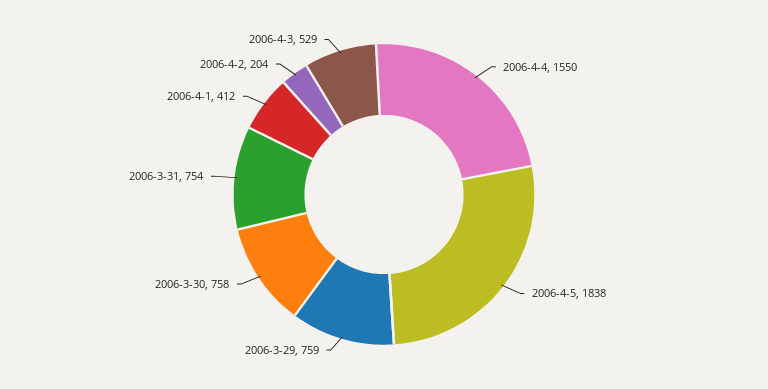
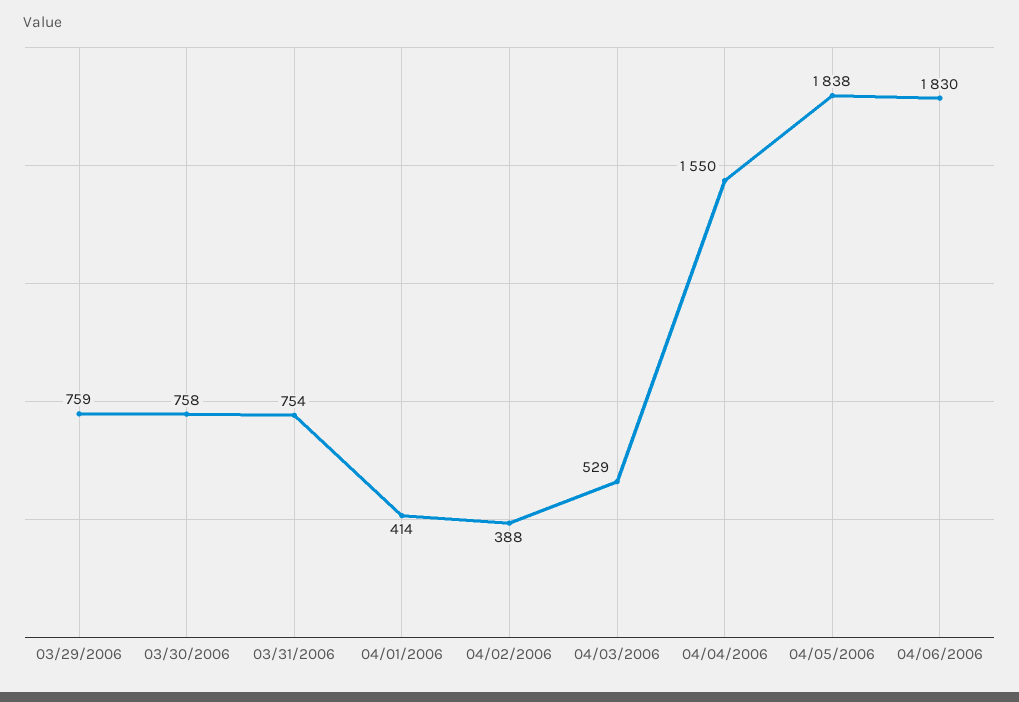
2006-4-1: 412 -> 414
2006-4-2: 204 -> 388
04/06/2006: none -> 1830

